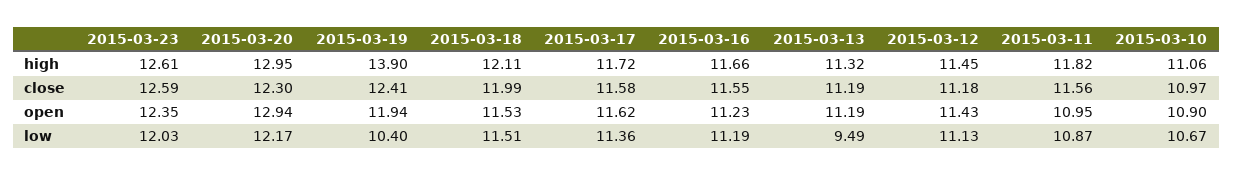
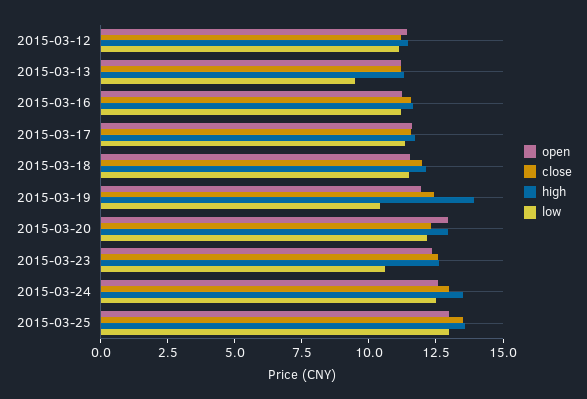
high, 2015-03-11: 11.82 -> none
high, 2015-03-10: 11.06 -> none
close, 2015-03-11: 11.56 -> none
close, 2015-03-10: 10.97 -> none
open, 2015-03-11: 10.95 -> none
open, 2015-03-10: 10.9 -> none
low, 2015-03-23: 12.03 -> 10.5
low, 2015-03-11: 10.87 -> none
low, 2015-03-10: 10.67 -> none
open, 2015-03-24: none -> 12.5
close, 2015-03-24: none -> 13
high, 2015-03-24: none -> 13.5
low, 2015-03-24: none -> 12.5
open, 2015-03-25: none -> 13
close, 2015-03-25: none -> 13.5
high, 2015-03-25: none -> 13.5
low, 2015-03-25: none -> 13

